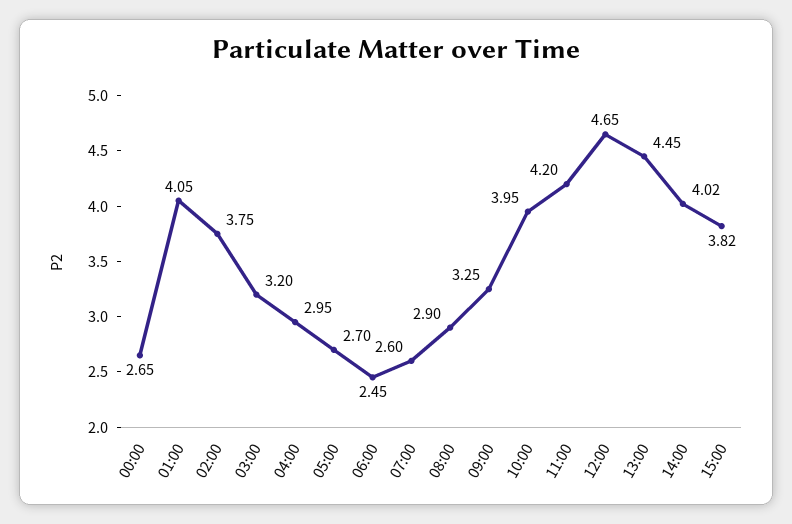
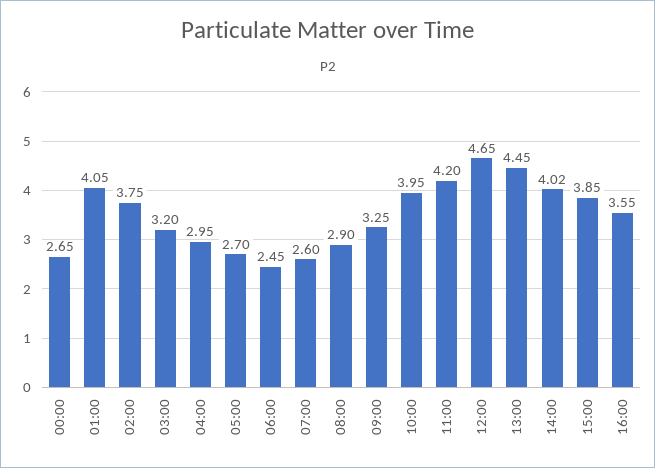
15:00: 3.82 -> 3.85
16:00: none -> 3.55

